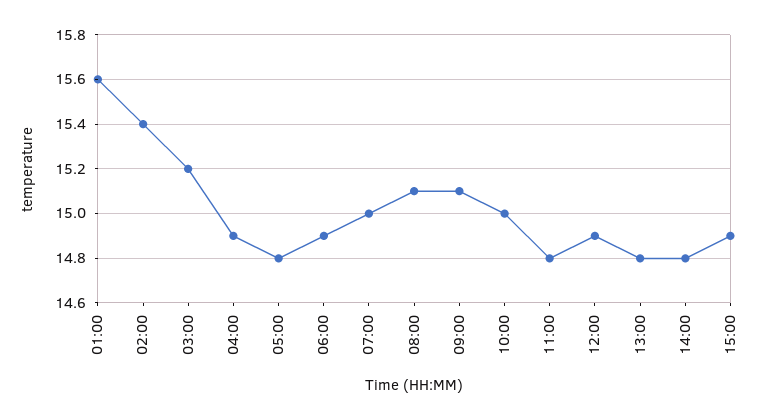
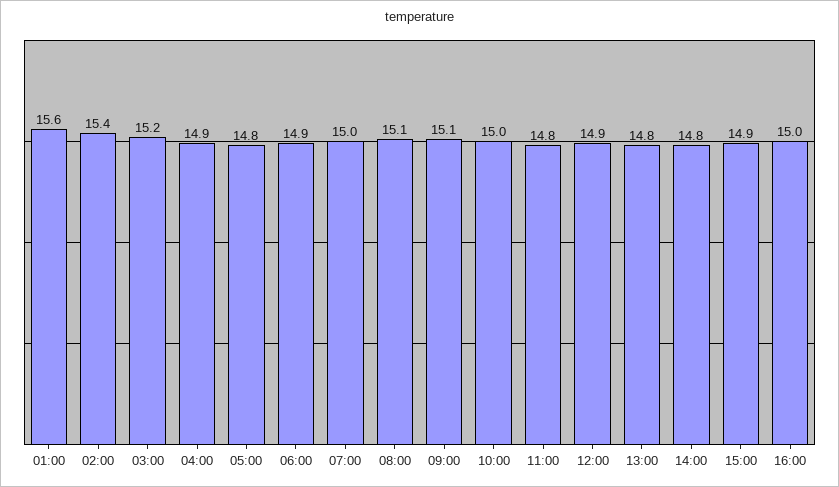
16:00: none -> 15

